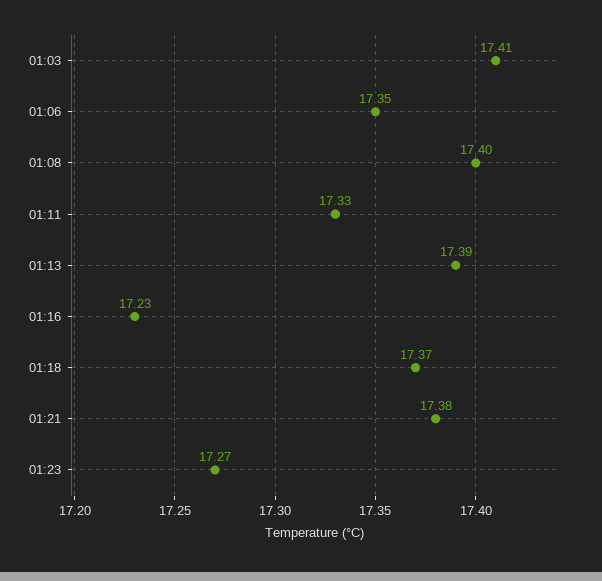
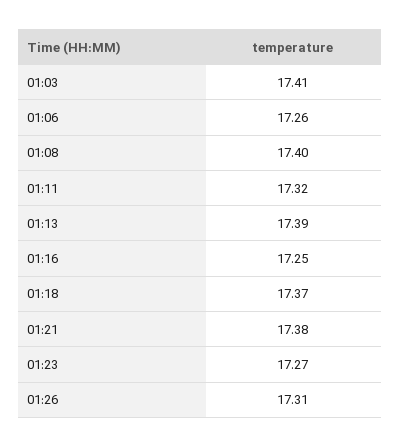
01:06: 17.35 -> 17.26
01:11: 17.33 -> 17.32
01:16: 17.23 -> 17.25
01:26: none -> 17.31

